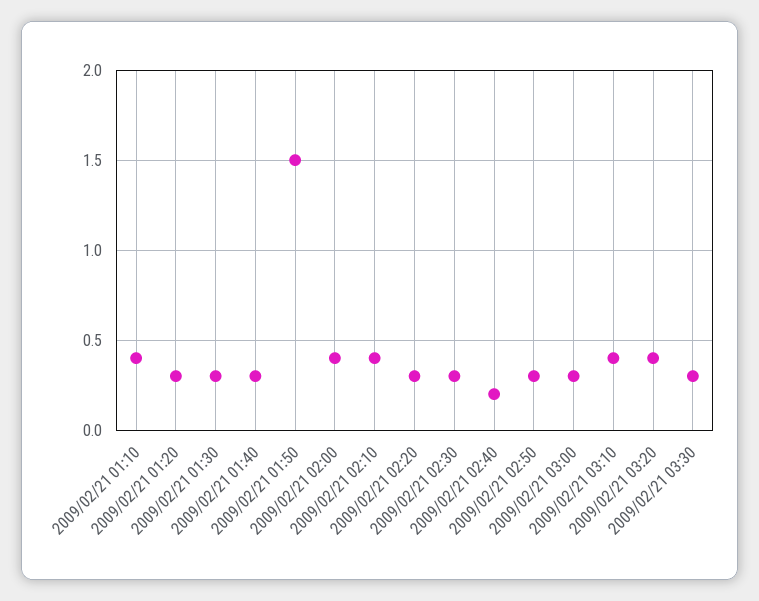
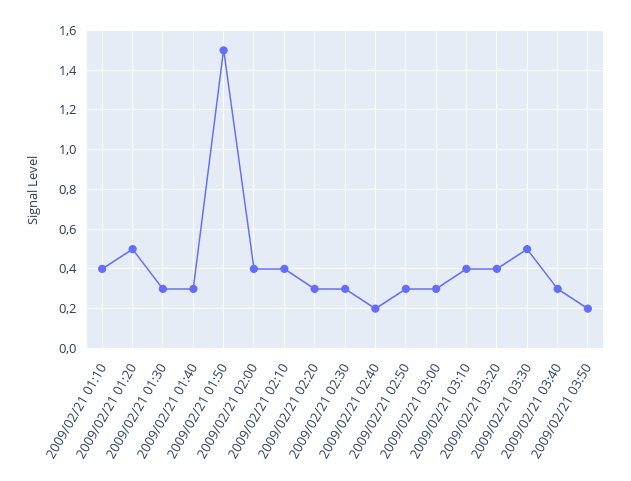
2009/02/21 01:20: 0.3 -> 0.5
2009/02/21 03:30: 0.3 -> 0.5
2009/02/21 03:40: none -> 0.3
2009/02/21 03:50: none -> 0.2

